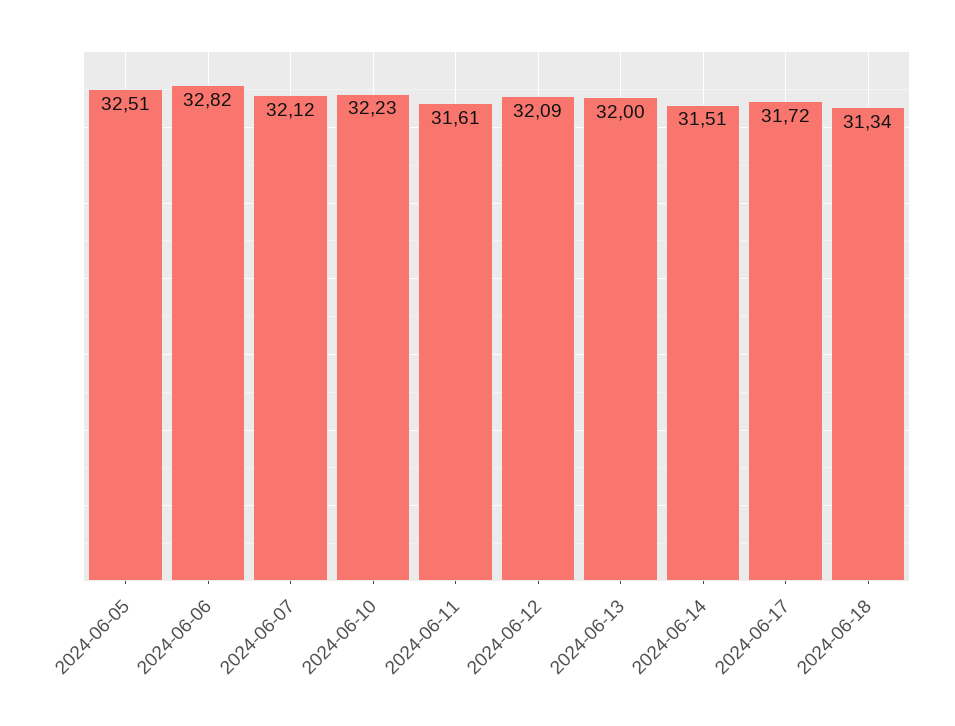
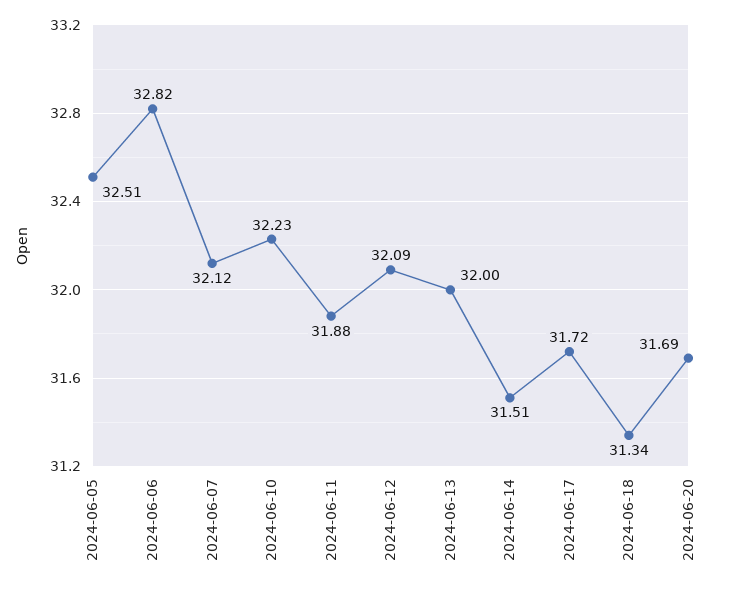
2024-06-11: 31.61 -> 31.88
2024-06-20: none -> 31.69

